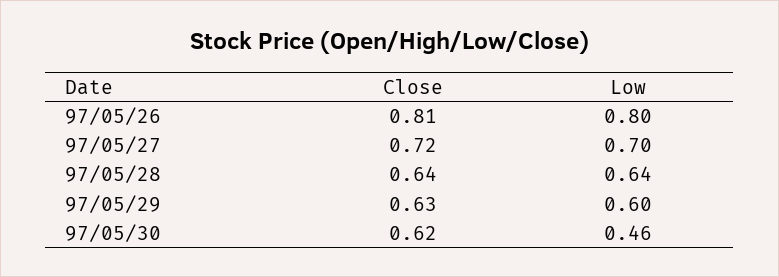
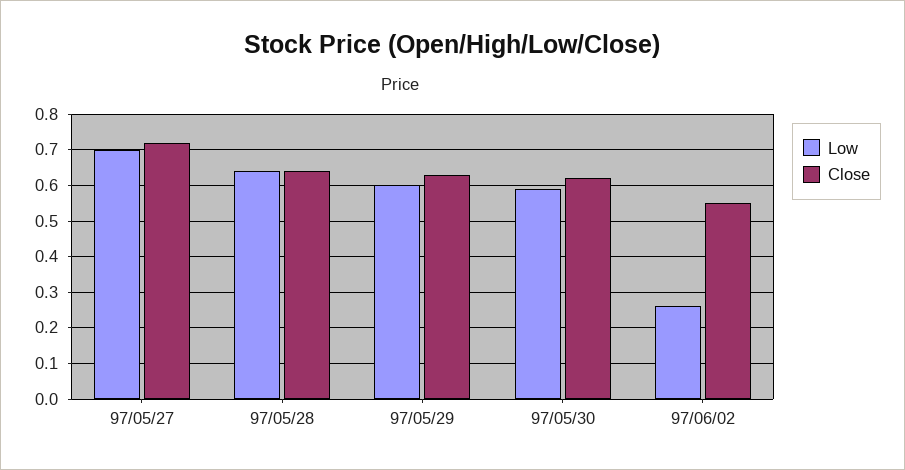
Close, 97/05/26: 0.81 -> none
Low, 97/05/26: 0.8 -> none
Low, 97/05/30: 0.46 -> 0.6
Low, 97/06/02: none -> 0.25
Close, 97/06/02: none -> 0.55

